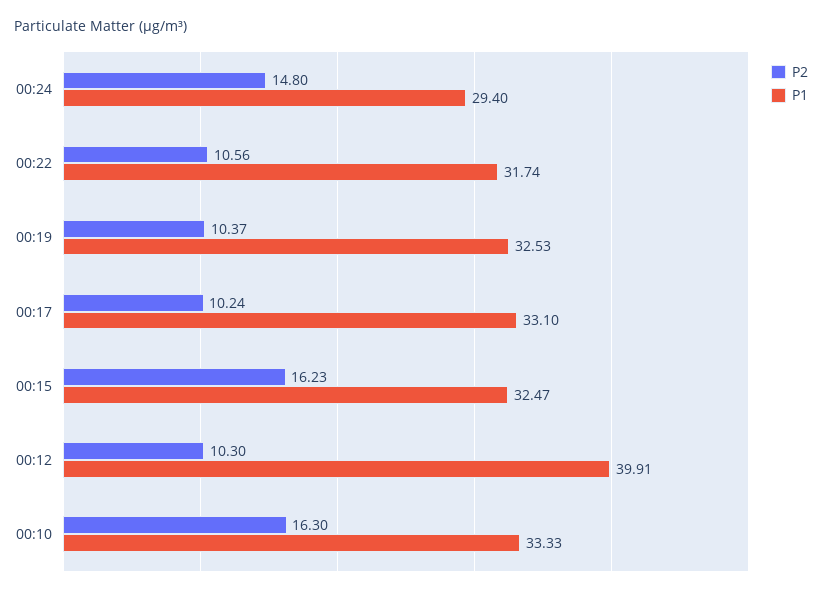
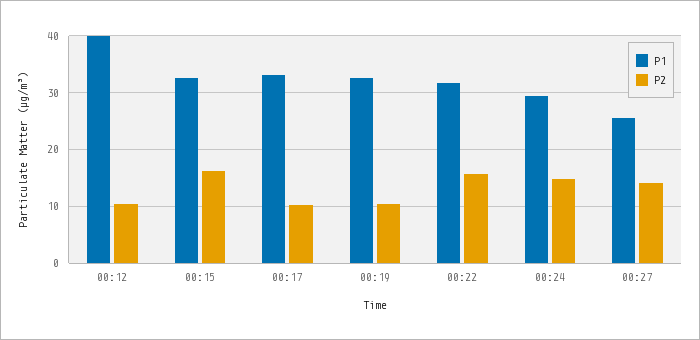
P2, 00:22: 10.56 -> 16
P2, 00:10: 16.3 -> none
P1, 00:10: 33.33 -> none
P1, 00:27: none -> 26
P2, 00:27: none -> 14

